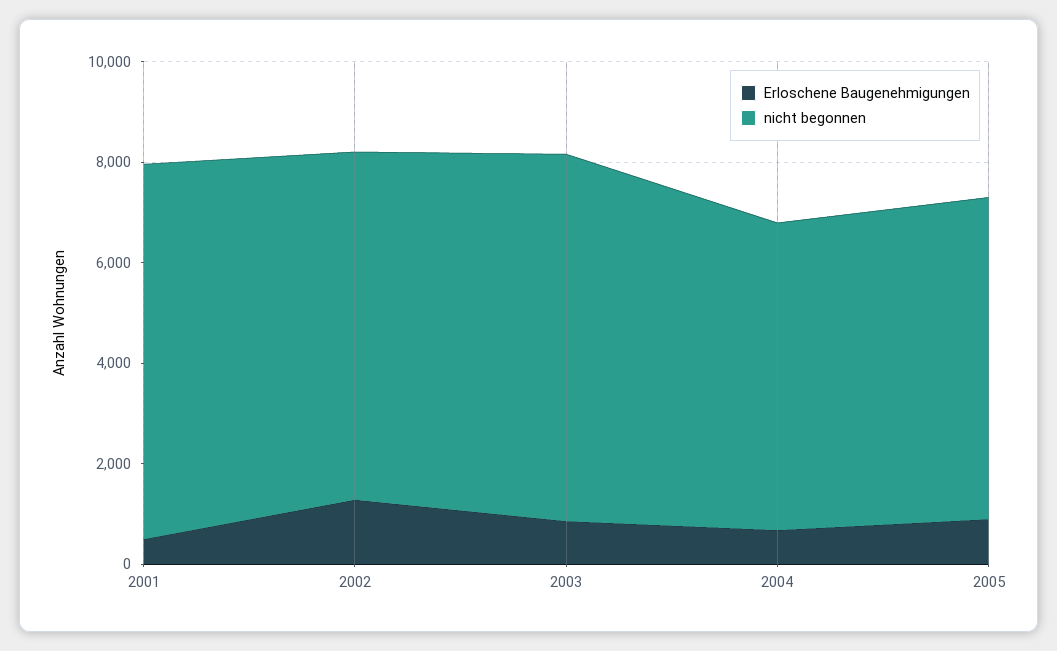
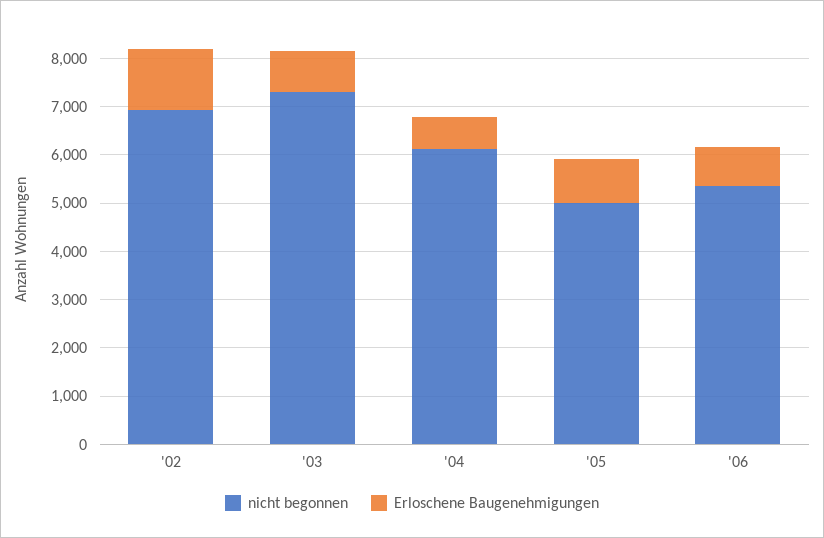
Erloschene Baugenehmigungen, 2001: 500 -> none
nicht begonnen, 2001: 7500 -> none
nicht begonnen, 2005: 6500 -> 5000
nicht begonnen, '06: none -> 5400
Erloschene Baugenehmigungen, '06: none -> 800

